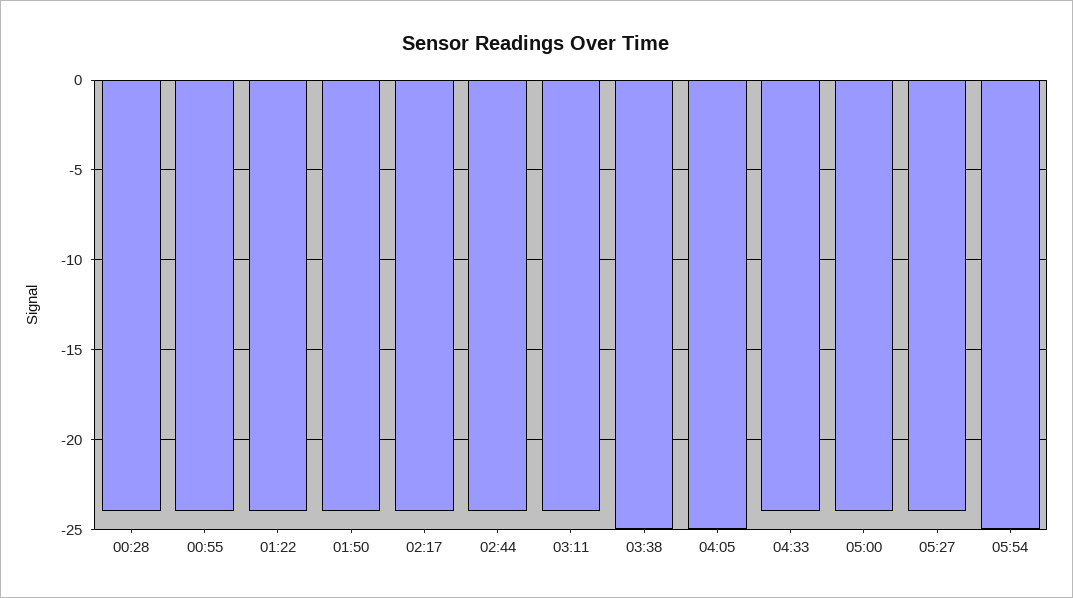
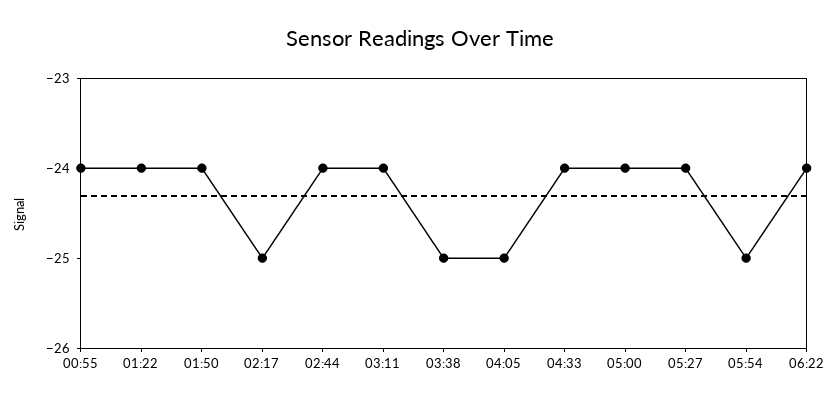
00:28: -24 -> none
02:17: -24 -> -25
06:22: none -> -24

